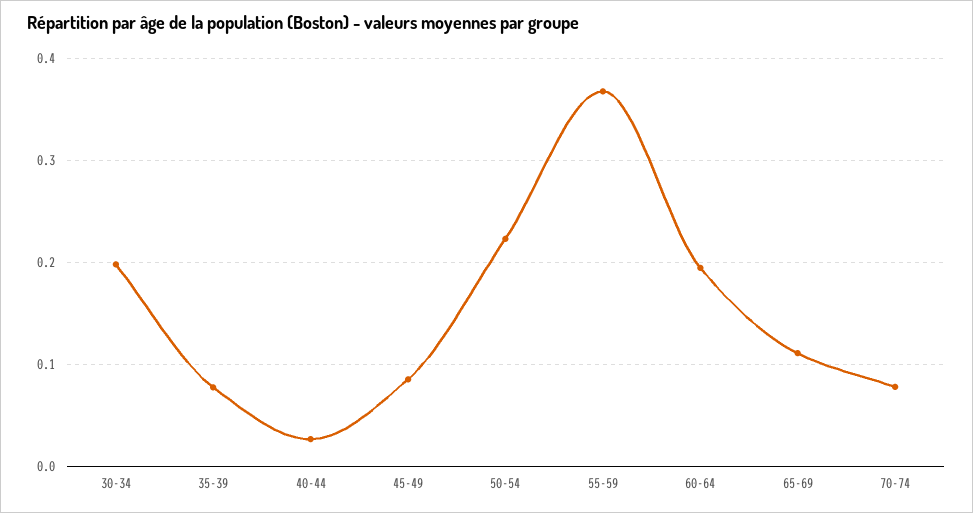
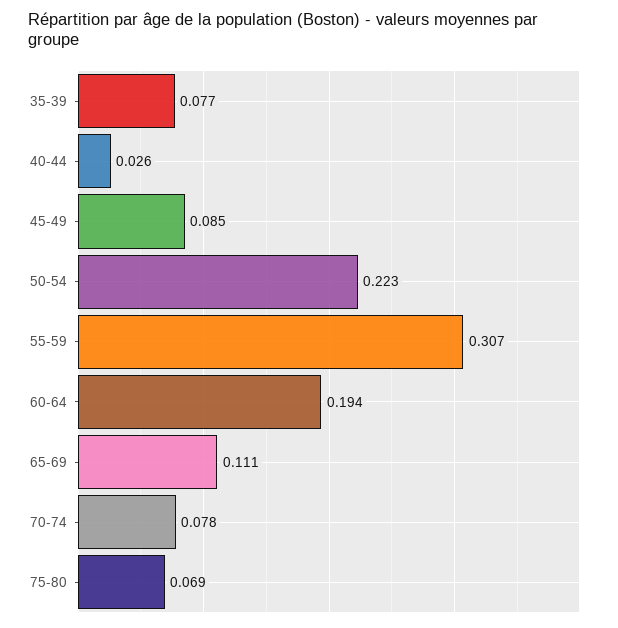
30-34: 0.2 -> none
55-59: 0.37 -> 0.307
75-80: none -> 0.069

